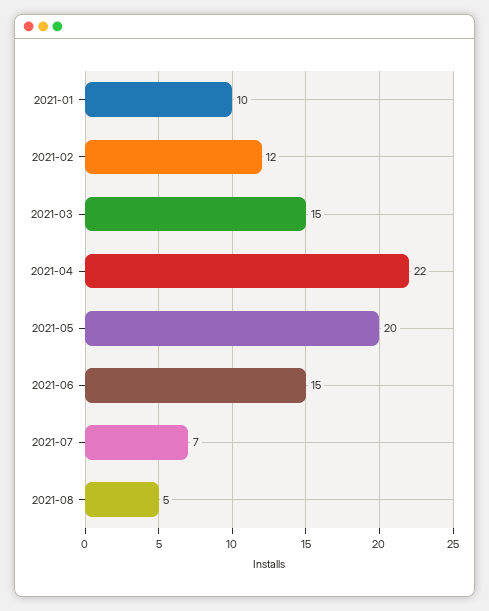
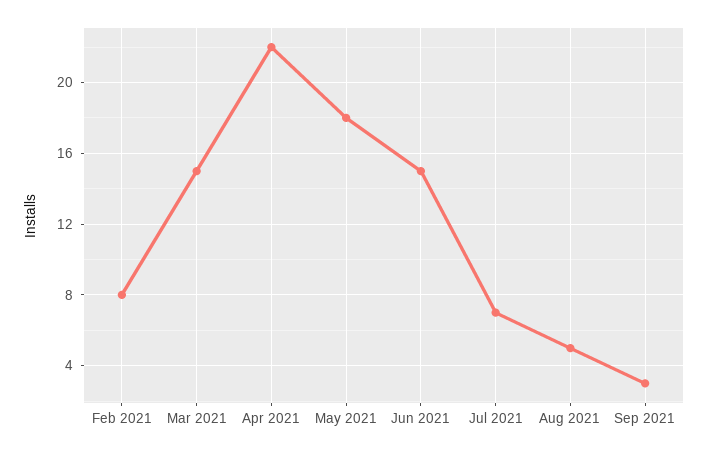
2021-01: 10 -> none
2021-02: 12 -> 8
2021-05: 20 -> 18
Sep 2021: none -> 3

